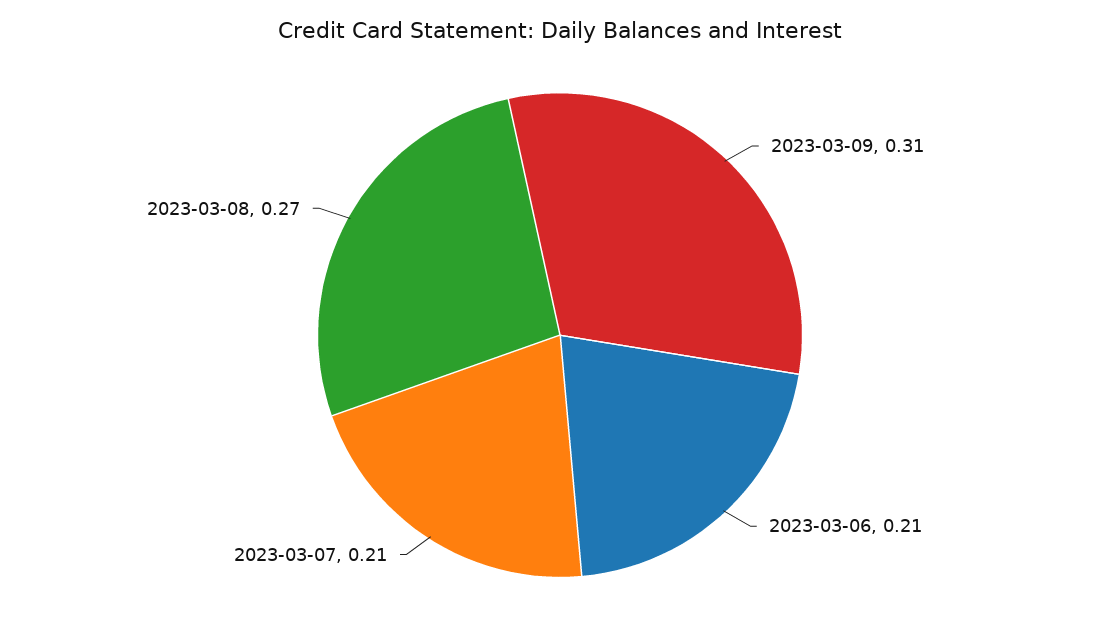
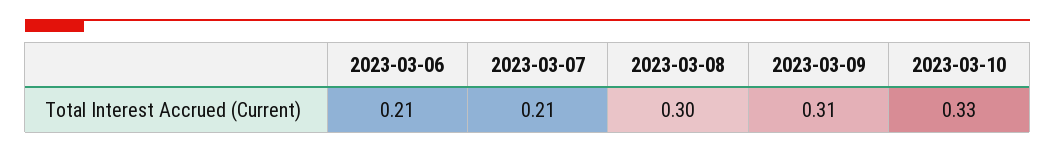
2023-03-08: 0.27 -> 0.3
2023-03-10: none -> 0.33

